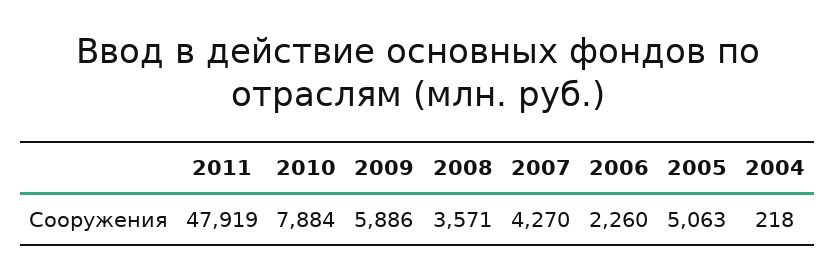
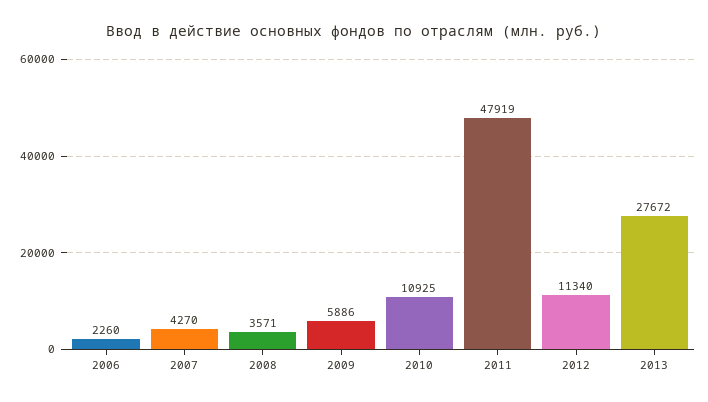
2010: 7884 -> 10925
2005: 5063 -> none
2004: 218 -> none
2012: none -> 11340
2013: none -> 27672

